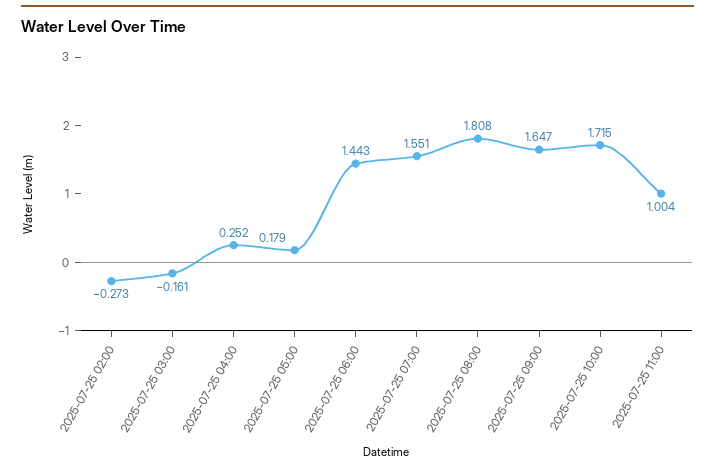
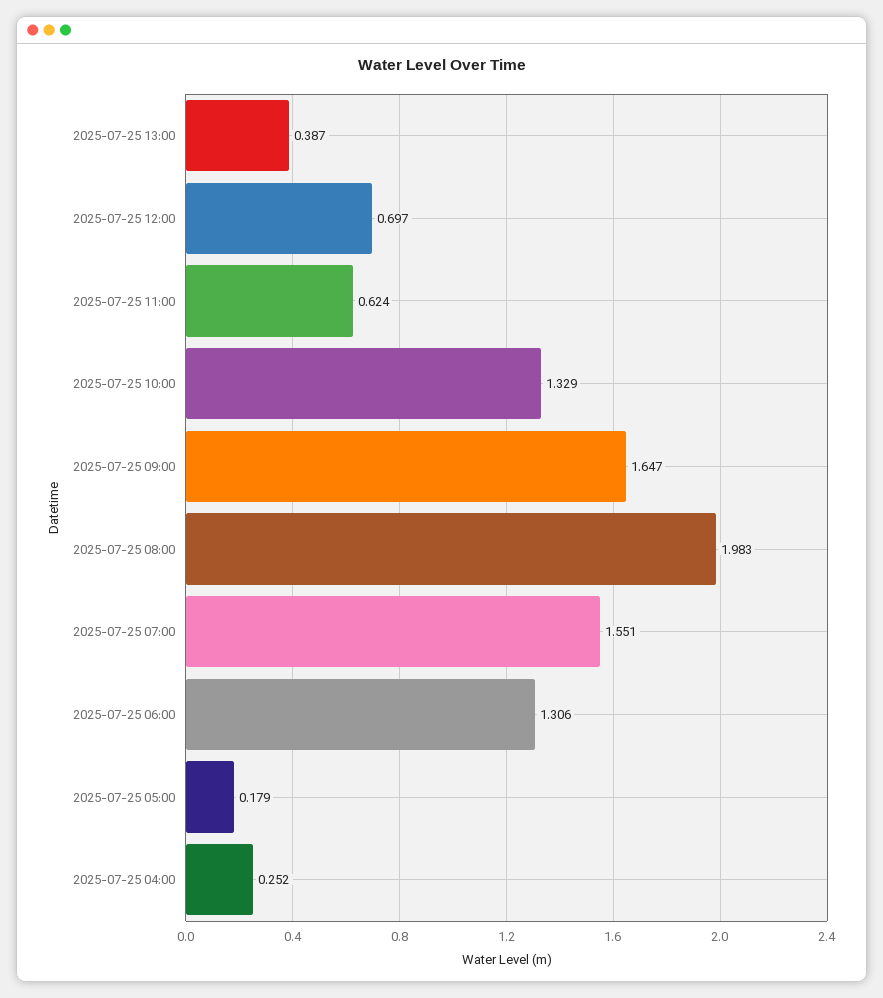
2025-07-25 02:00: -0.273 -> none
2025-07-25 03:00: -0.161 -> none
2025-07-25 06:00: 1.443 -> 1.306
2025-07-25 08:00: 1.808 -> 1.983
2025-07-25 10:00: 1.715 -> 1.329
2025-07-25 11:00: 1.004 -> 0.624
2025-07-25 13:00: none -> 0.387
2025-07-25 12:00: none -> 0.697

